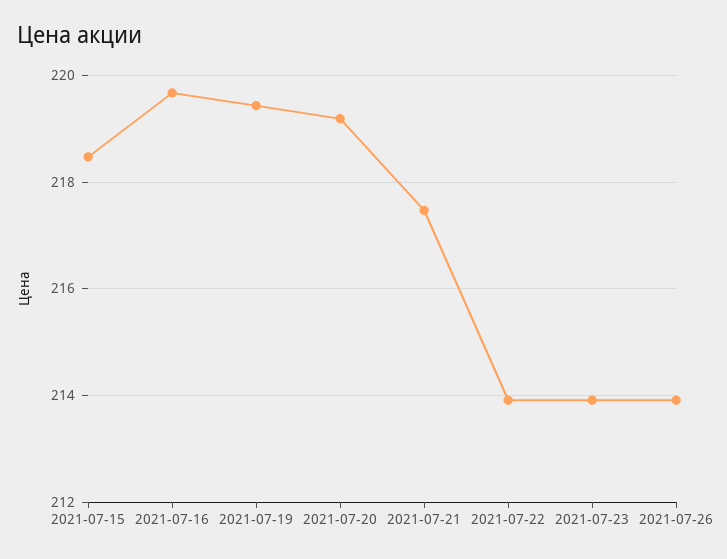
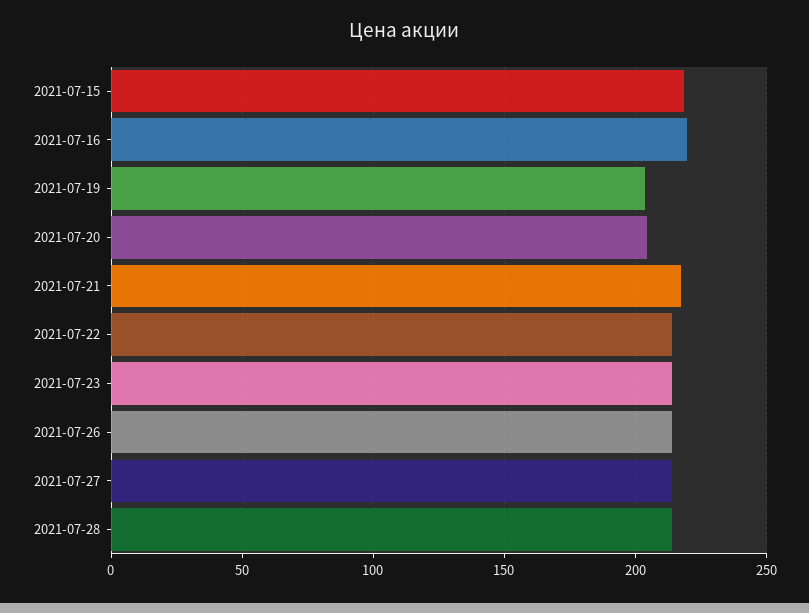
2021-07-19: 219.4 -> 205
2021-07-20: 219.2 -> 205
2021-07-27: none -> 215
2021-07-28: none -> 215

